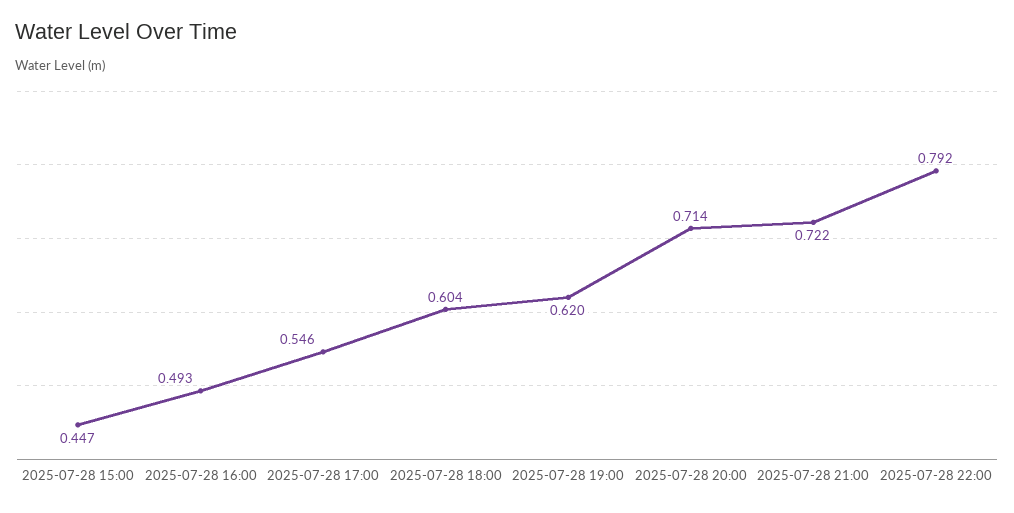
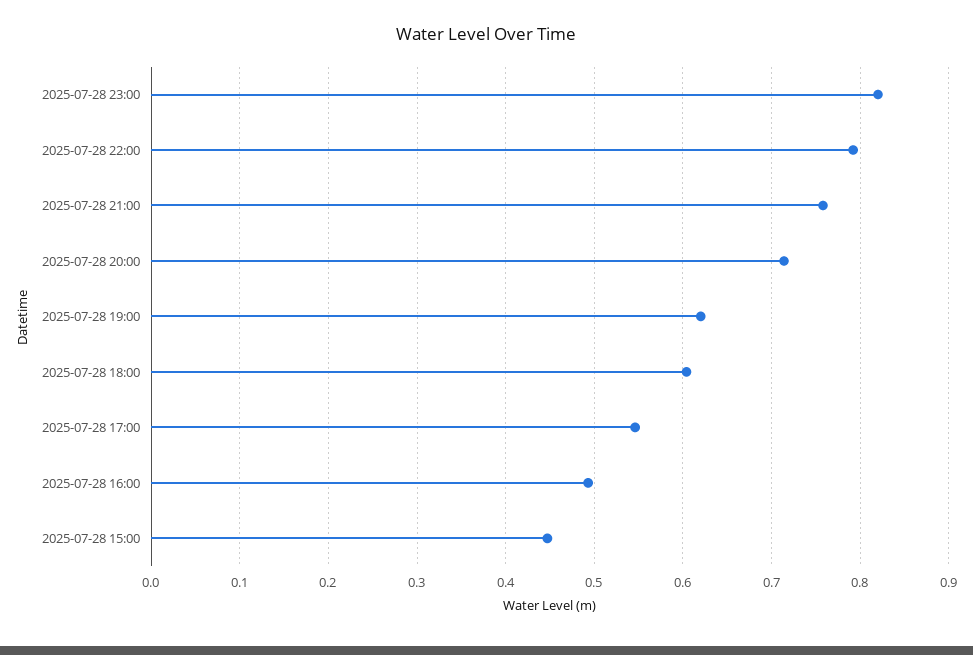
2025-07-28 21:00: 0.722 -> 0.76
2025-07-28 23:00: none -> 0.82

